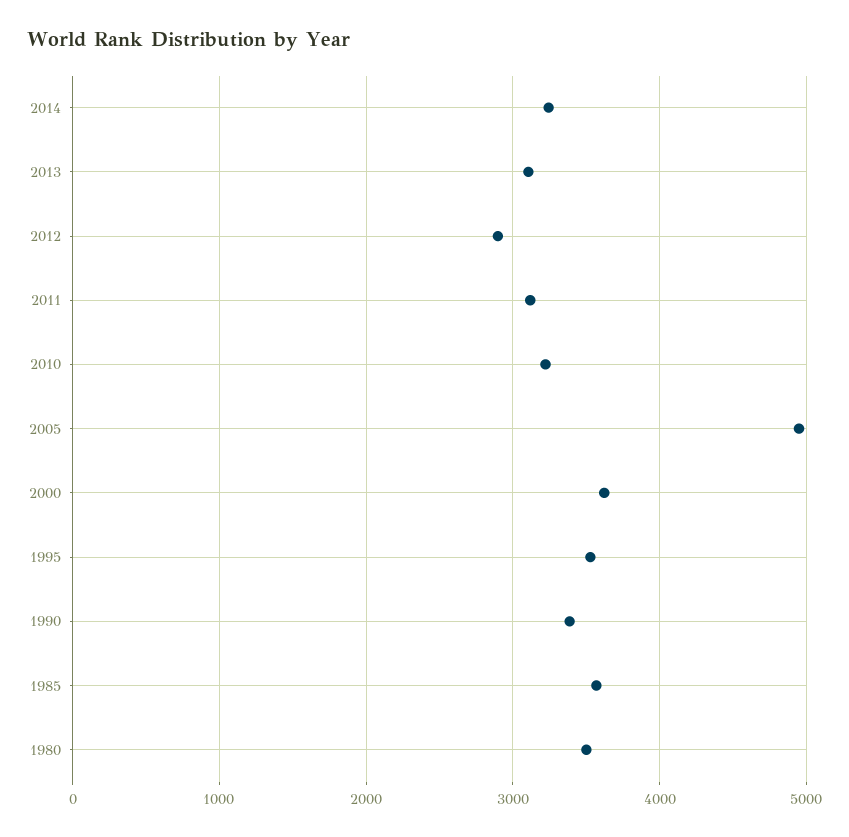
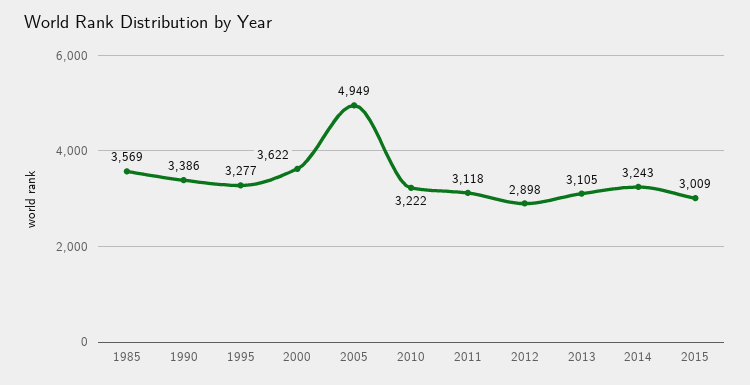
1995: 3500 -> 3277
1980: 3500 -> none
2015: none -> 3009

